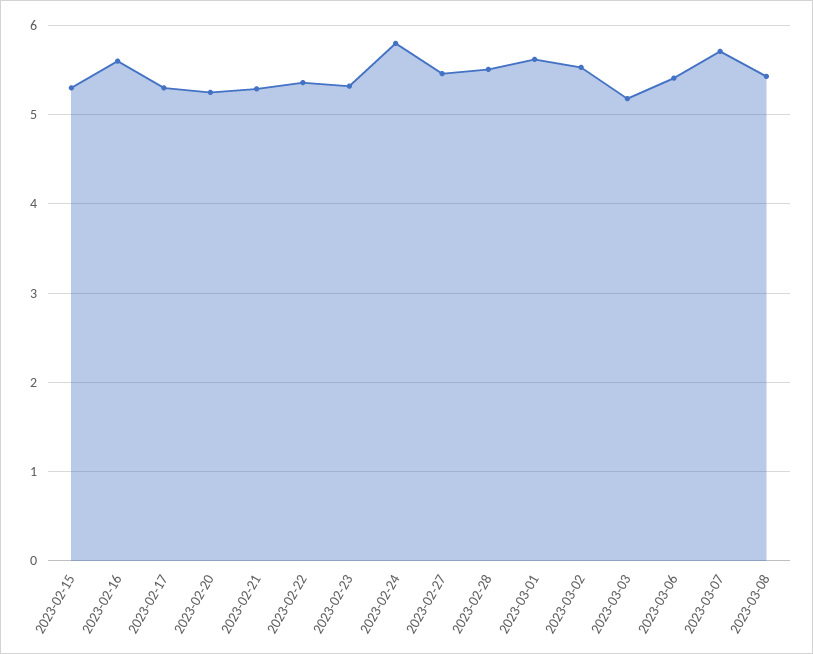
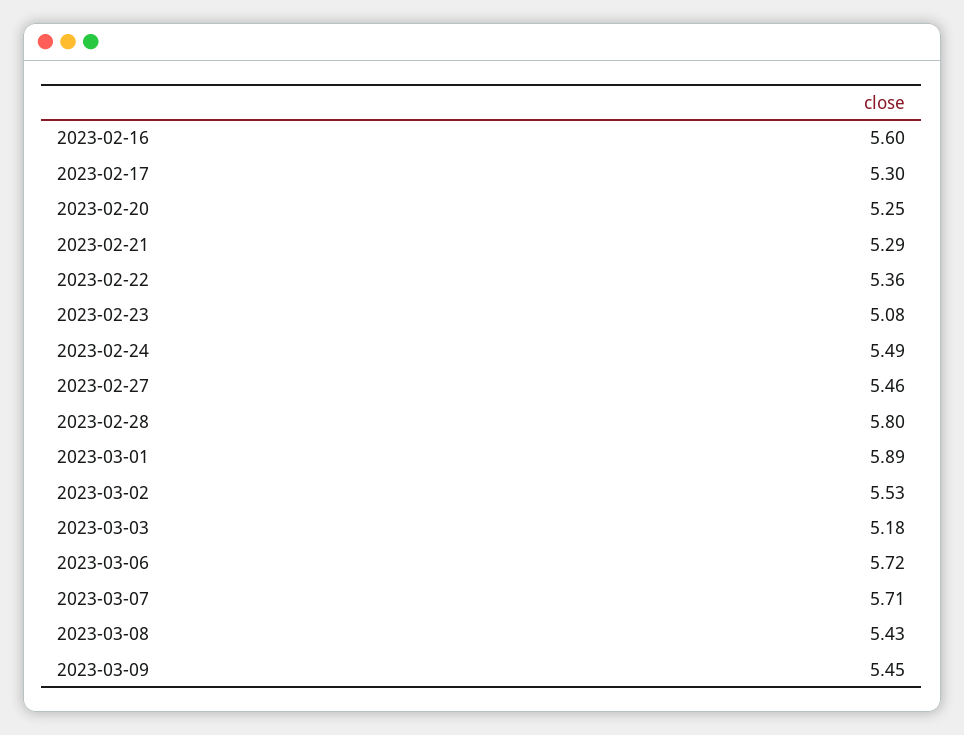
2023-02-15: 5.3 -> none
2023-02-23: 5.3 -> 5.08
2023-02-24: 5.8 -> 5.49
2023-02-28: 5.5 -> 5.8
2023-03-01: 5.6 -> 5.89
2023-03-06: 5.4 -> 5.72
2023-03-09: none -> 5.45

